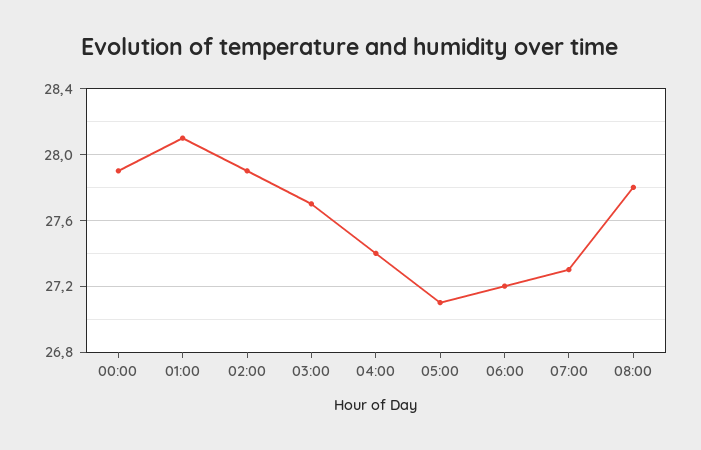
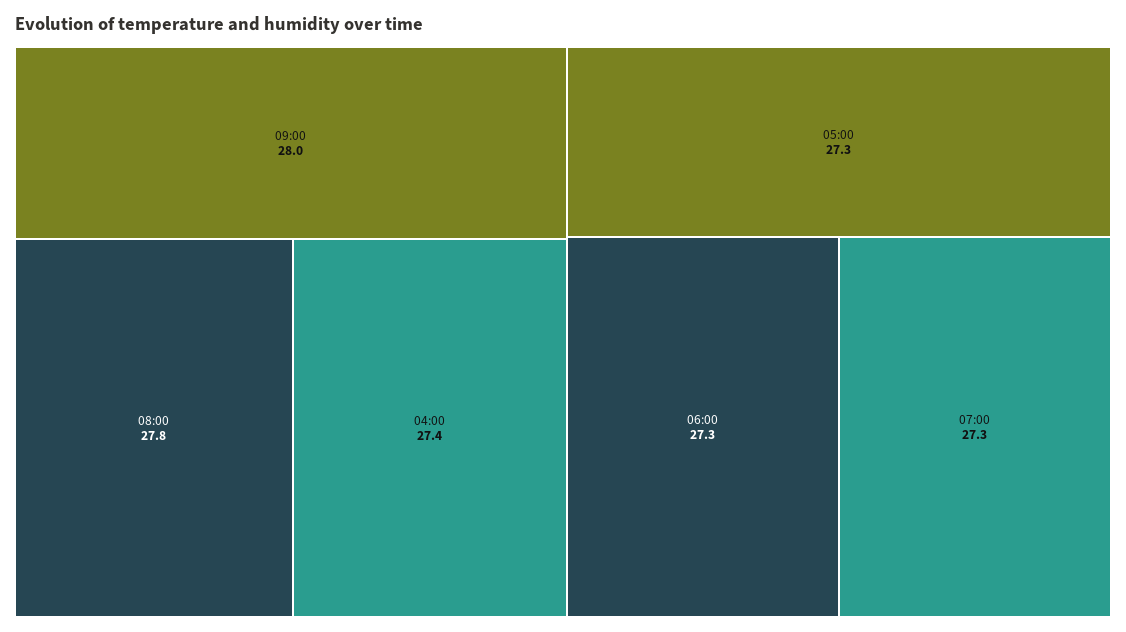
00:00: 27.9 -> none
01:00: 28.1 -> none
02:00: 27.9 -> none
03:00: 27.7 -> none
05:00: 27.1 -> 27.3
06:00: 27.2 -> 27.3
09:00: none -> 28

